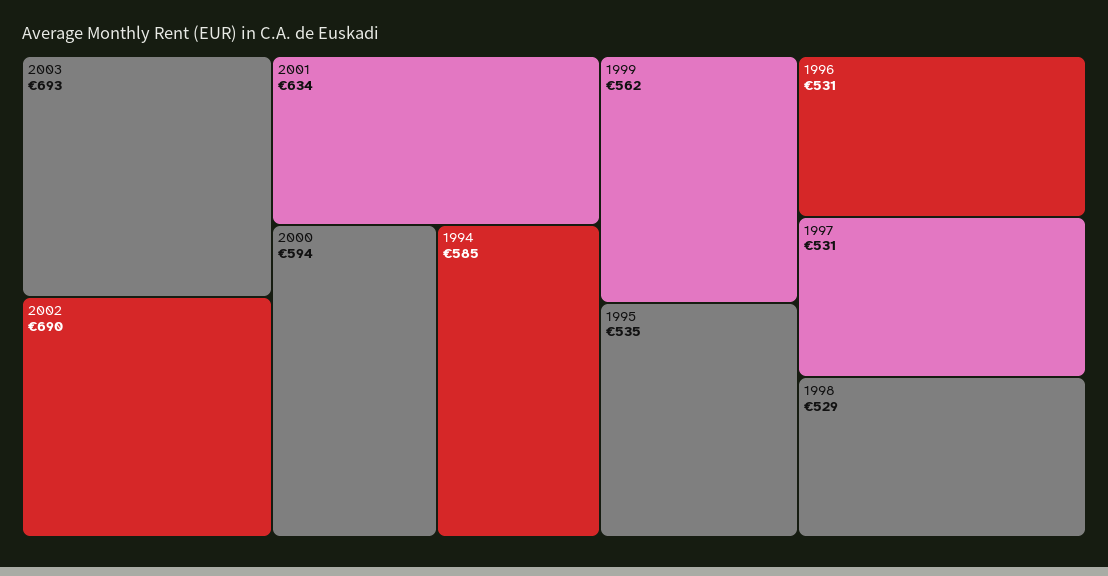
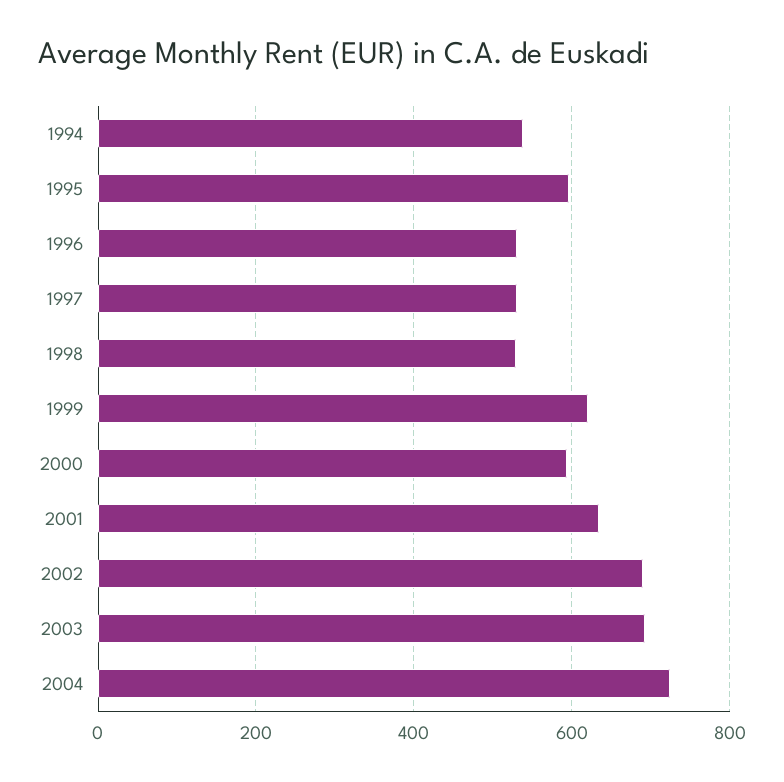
1994: 585 -> 540
1999: 562 -> 620
1995: 535 -> 600
2004: none -> 720

